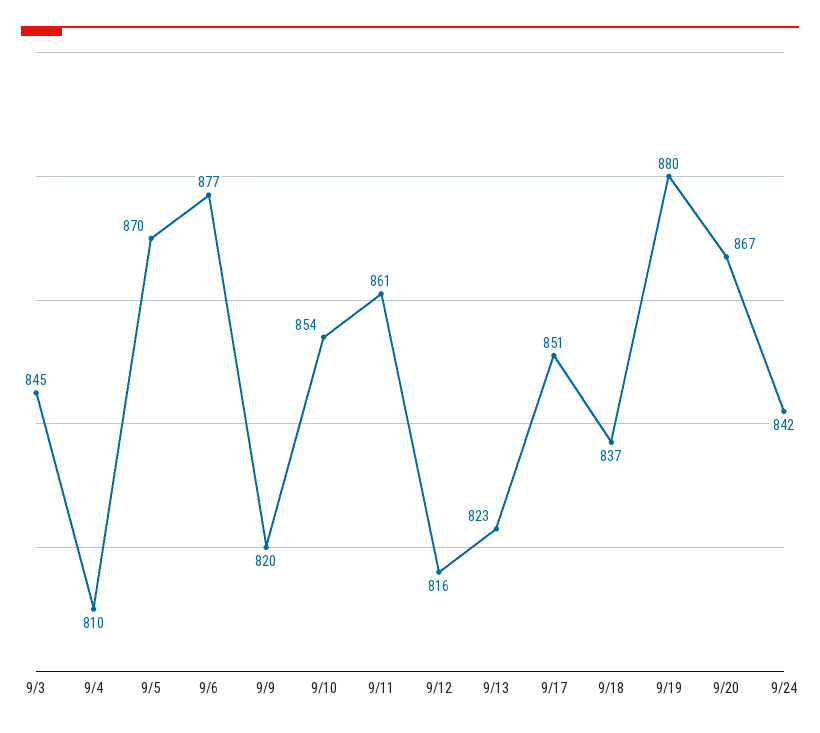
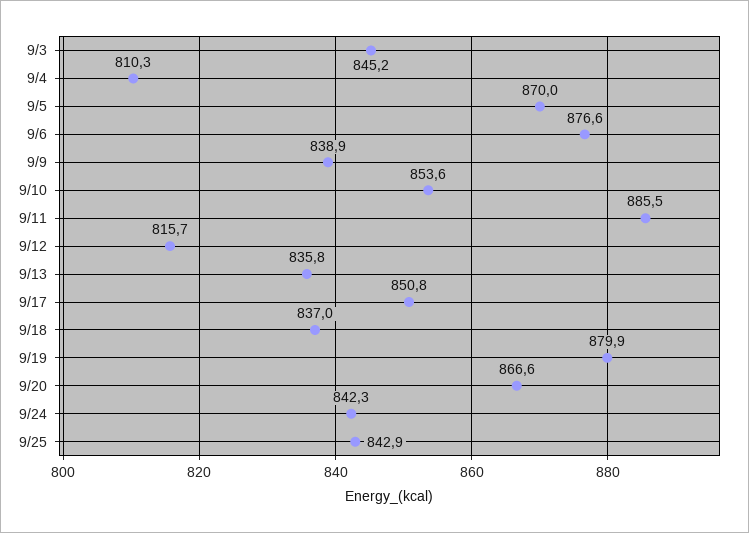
9/9: 820 -> 838.9
9/11: 861 -> 885.5
9/13: 823 -> 835.8
9/25: none -> 842.9

